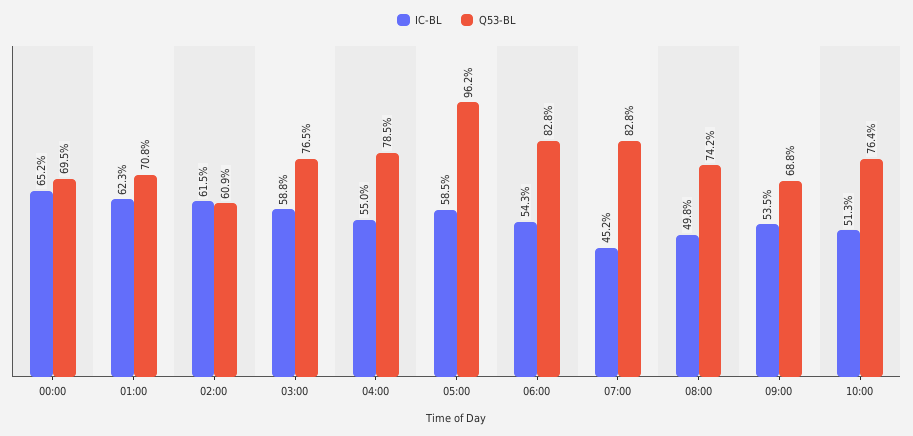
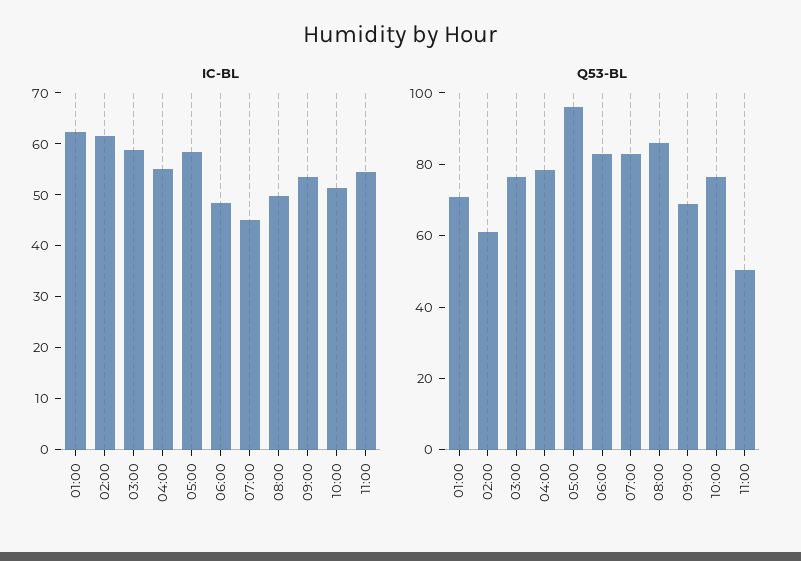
IC-BL, 00:00: 65.2 -> none
Q53-BL, 00:00: 69.5 -> none
IC-BL, 06:00: 54.3 -> 48
Q53-BL, 08:00: 74.2 -> 85
IC-BL, 11:00: none -> 54
Q53-BL, 11:00: none -> 50

